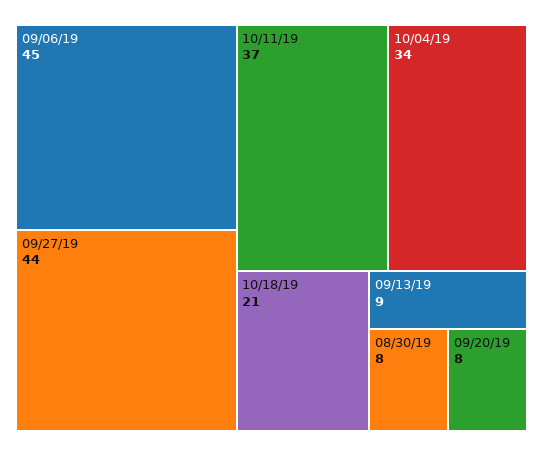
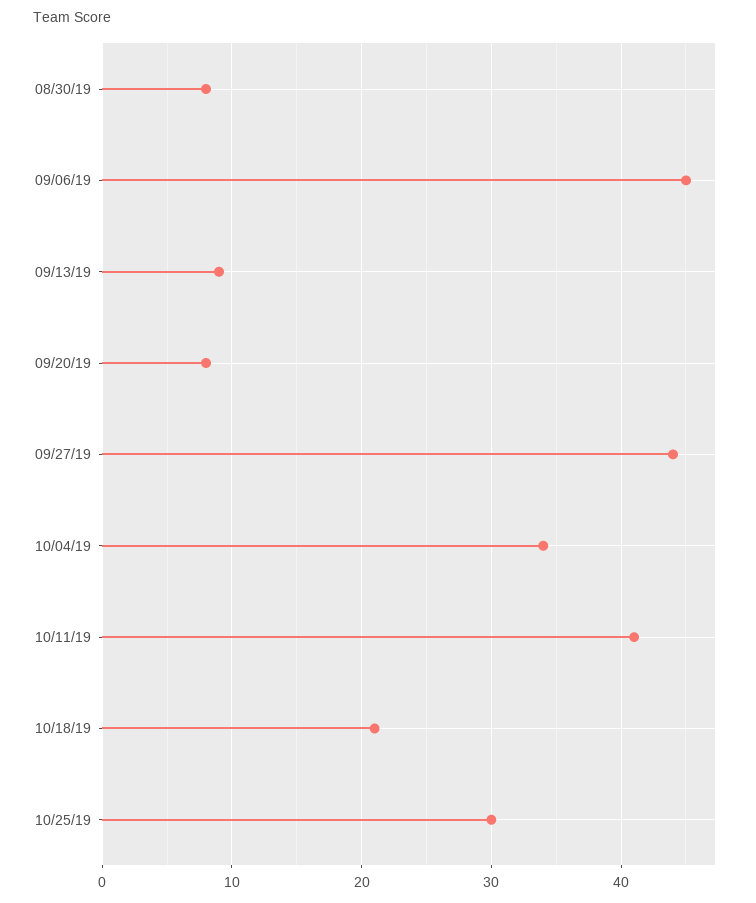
10/11/19: 37 -> 41
10/25/19: none -> 30

